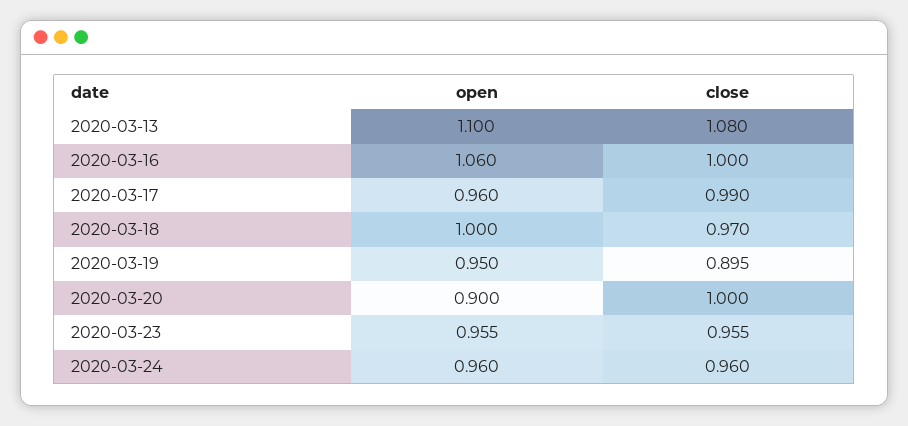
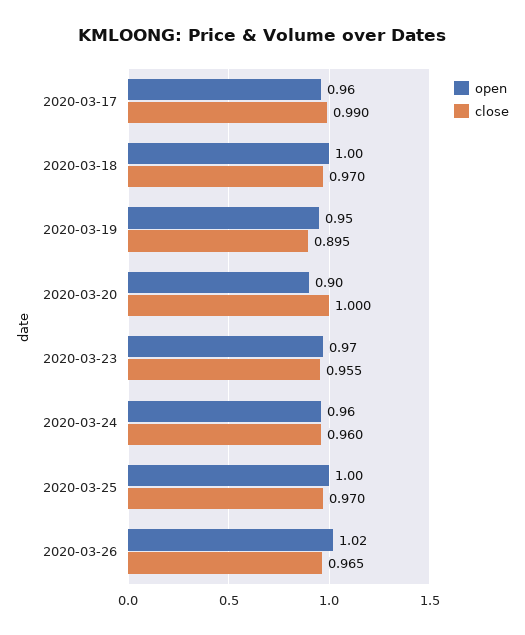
open, 2020-03-13: 1.1 -> none
close, 2020-03-13: 1.08 -> none
open, 2020-03-16: 1.06 -> none
close, 2020-03-16: 1 -> none
open, 2020-03-23: 0.955 -> 0.97
open, 2020-03-25: none -> 1
close, 2020-03-25: none -> 0.97
open, 2020-03-26: none -> 1.02
close, 2020-03-26: none -> 0.965

